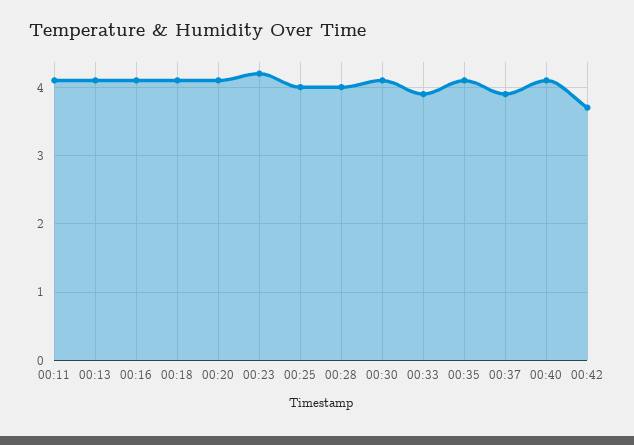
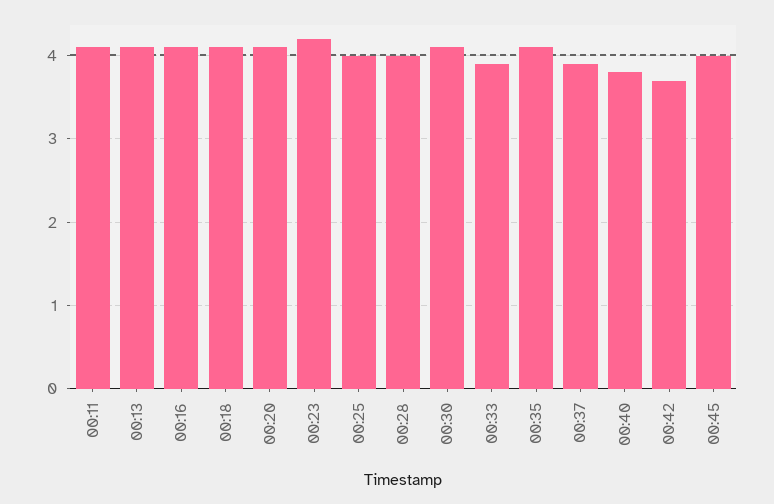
00:40: 4.1 -> 3.8
00:45: none -> 4

